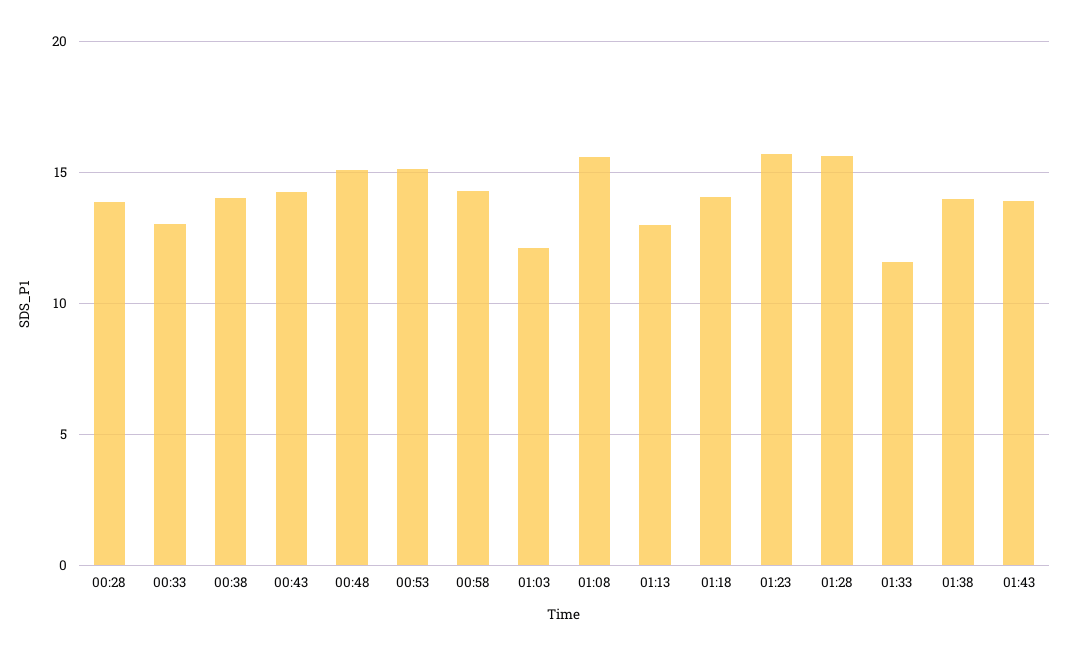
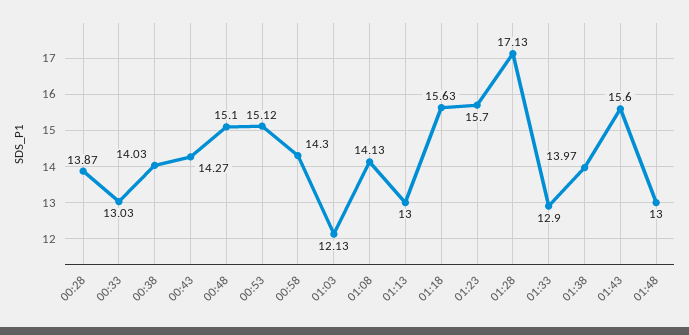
01:08: 15.5 -> 14.13
01:18: 14 -> 15.63
01:28: 15.5 -> 17.13
01:33: 11.5 -> 12.9
01:43: 14 -> 15.6
01:48: none -> 13

